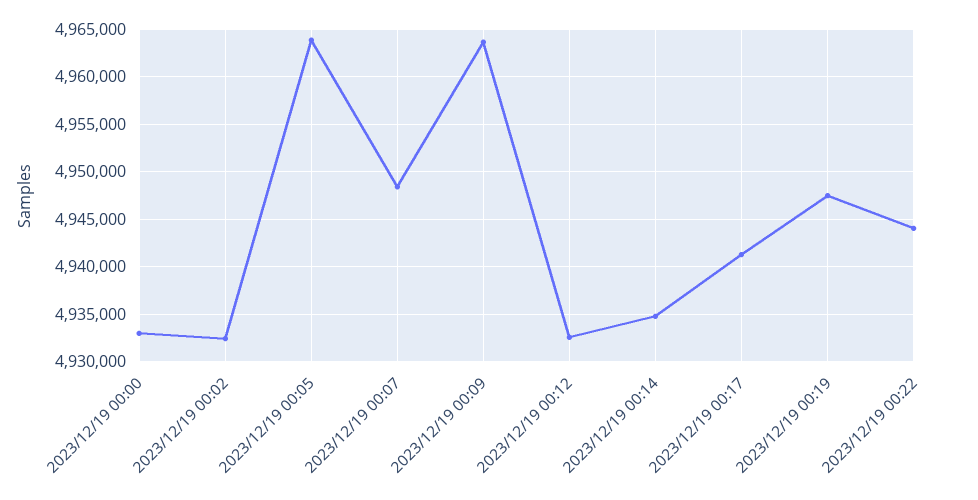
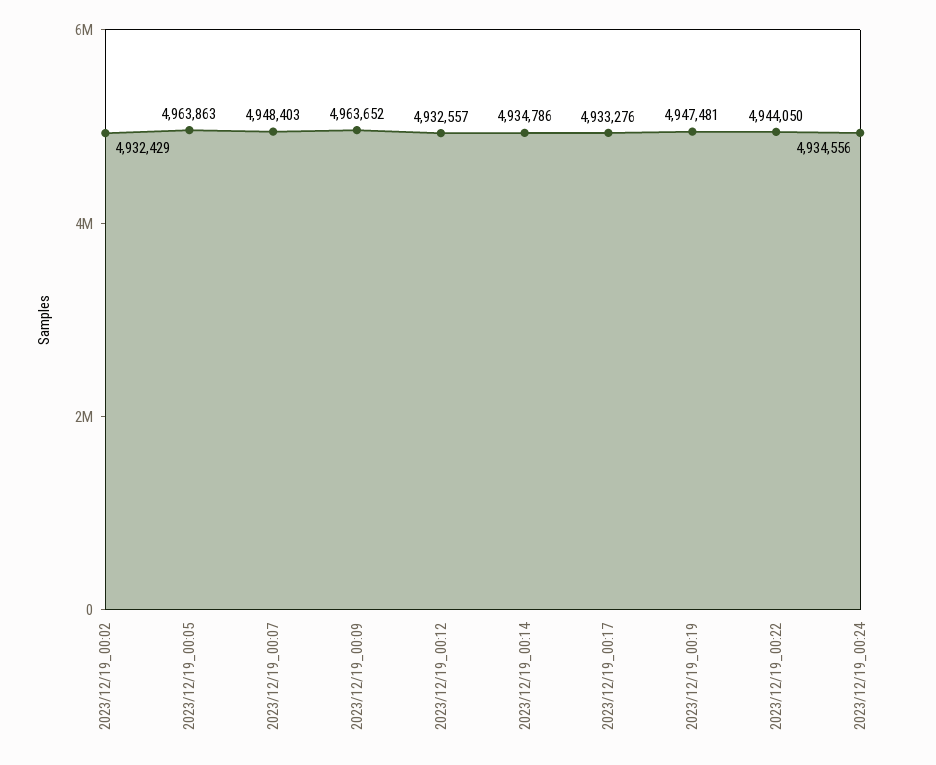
2023/12/19 00:00: 4933000 -> none
2023/12/19 00:17: 4941000 -> 4933276
2023/12/19_00:24: none -> 4934556

